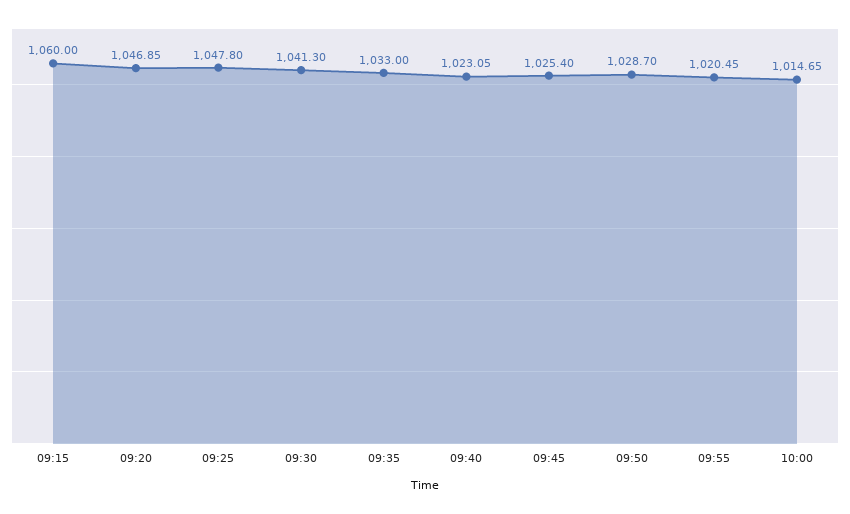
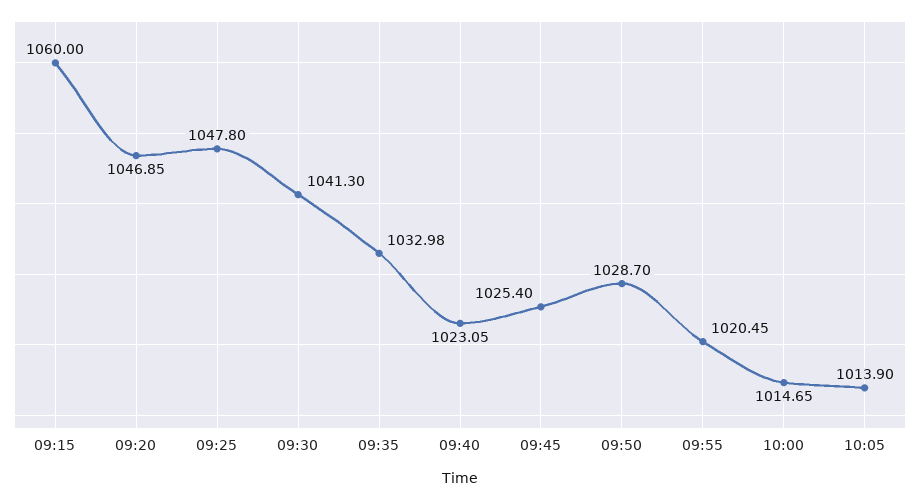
09:35: 1033 -> 1032.98
10:05: none -> 1013.9

